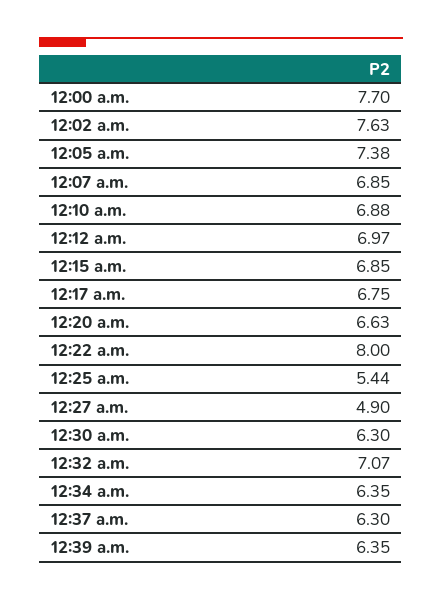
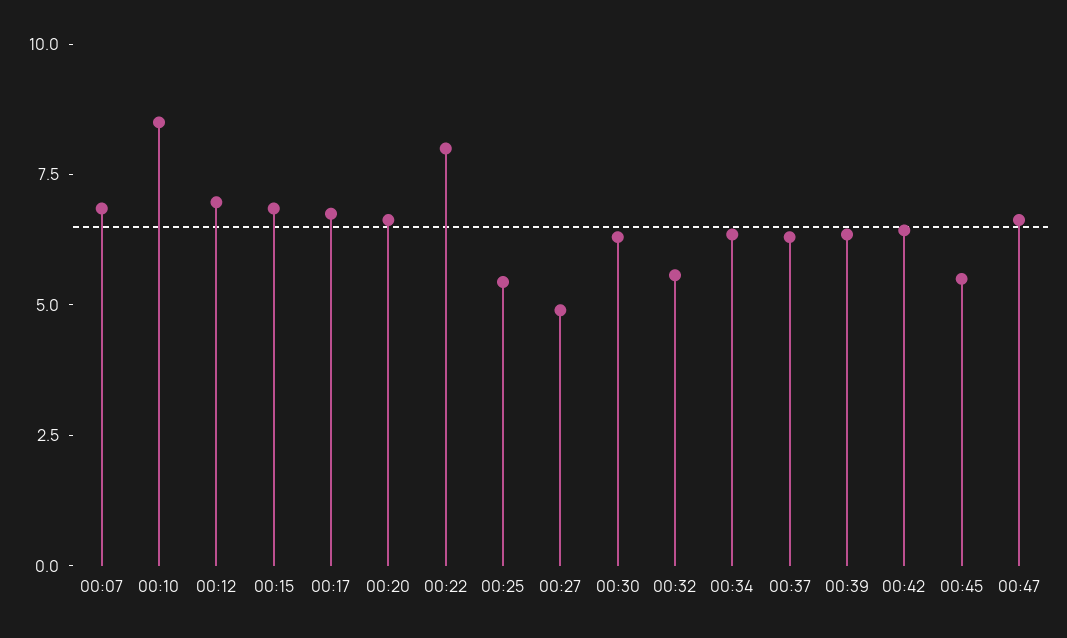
12:00 a.m.: 7.7 -> none
12:02 a.m.: 7.63 -> none
12:05 a.m.: 7.38 -> none
12:10 a.m.: 6.88 -> 8.5
12:32 a.m.: 7.07 -> 5.5
00:42: none -> 6.5
00:45: none -> 5.5
00:47: none -> 6.5

